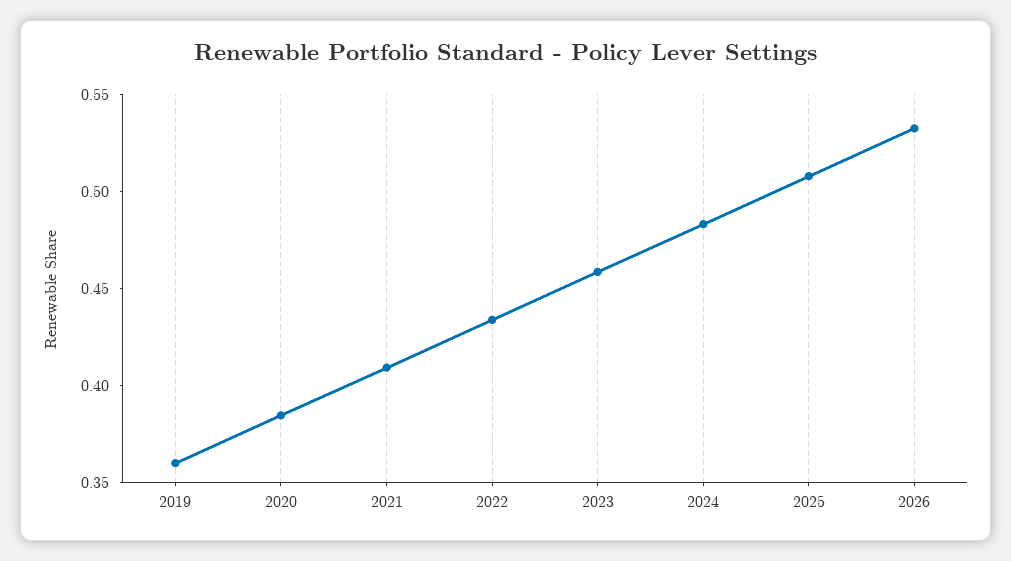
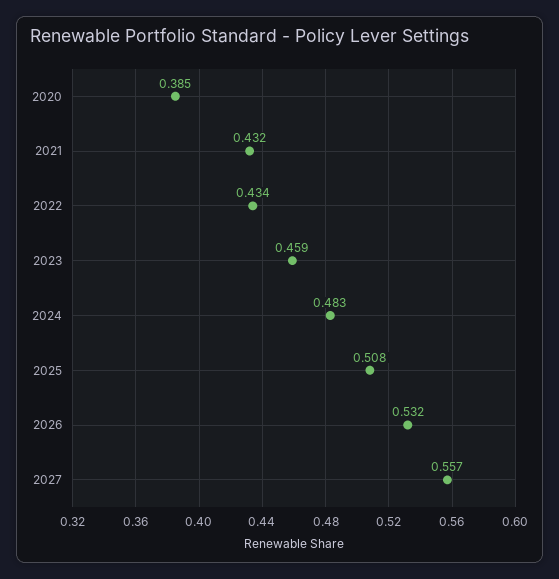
2019: 0.36 -> none
2021: 0.41 -> 0.432
2027: none -> 0.557

